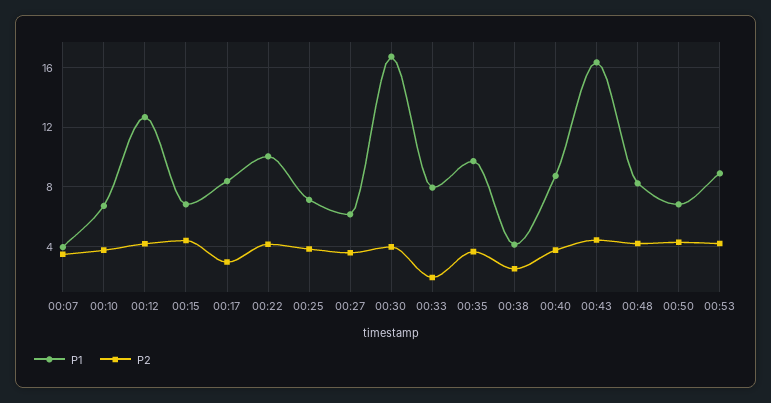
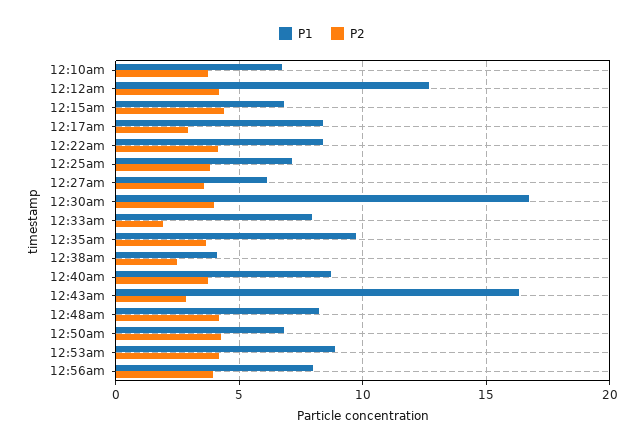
P1, 00:07: 4 -> none
P2, 00:07: 3.5 -> none
P1, 00:22: 10 -> 8.5
P2, 00:43: 4.5 -> 3
P1, 12:56am: none -> 8
P2, 12:56am: none -> 4

